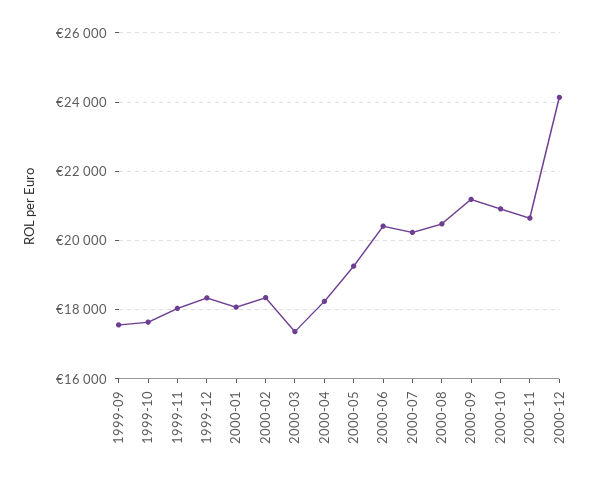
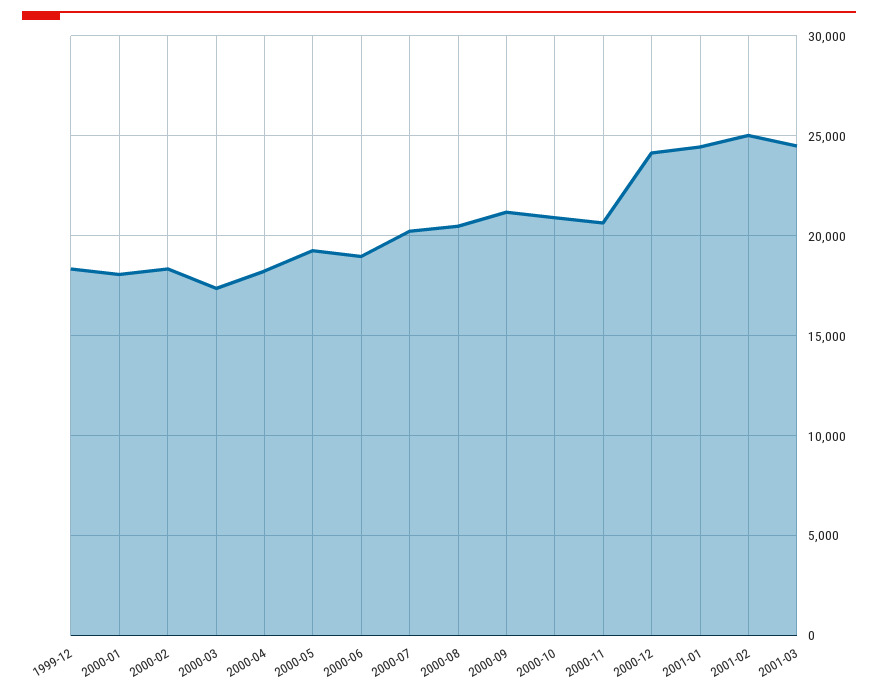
1999-09: 17600 -> none
1999-10: 17600 -> none
1999-11: 18000 -> none
2000-06: 20400 -> 19000
2001-01: none -> 24500
2001-02: none -> 25000
2001-03: none -> 24500

